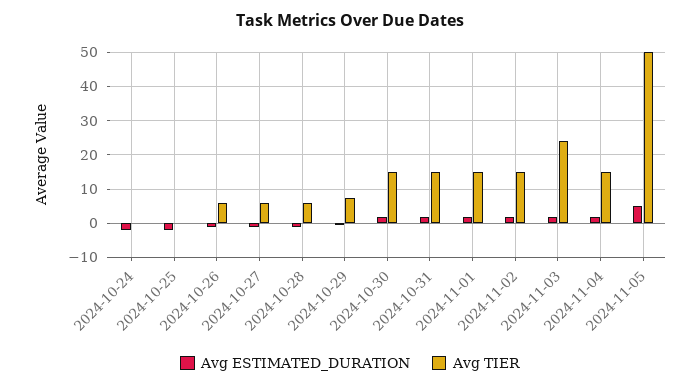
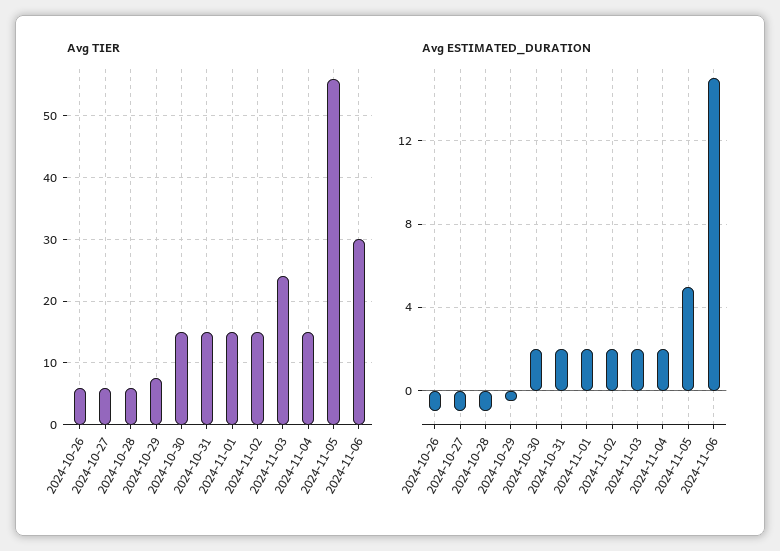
Avg ESTIMATED_DURATION, 2024-10-24: -2 -> none
Avg TIER, 2024-10-24: 0 -> none
Avg ESTIMATED_DURATION, 2024-10-25: -2 -> none
Avg TIER, 2024-10-25: 0 -> none
Avg TIER, 2024-11-05: 50 -> 56
Avg TIER, 2024-11-06: none -> 30
Avg ESTIMATED_DURATION, 2024-11-06: none -> 15

